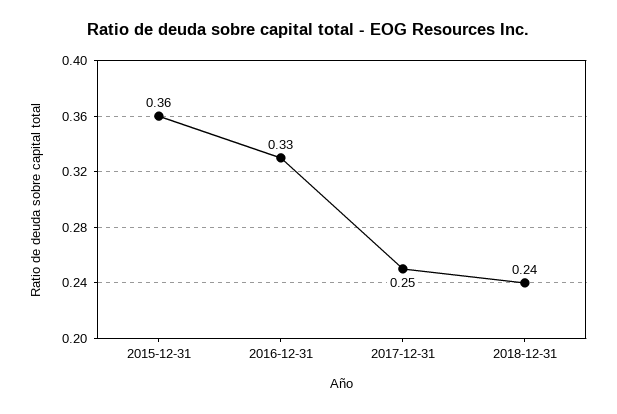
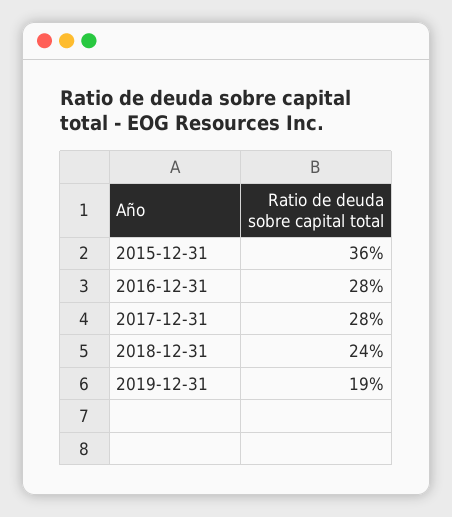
2016-12-31: 0.33 -> 0.28
2017-12-31: 0.25 -> 0.28
2019-12-31: none -> 0.19

